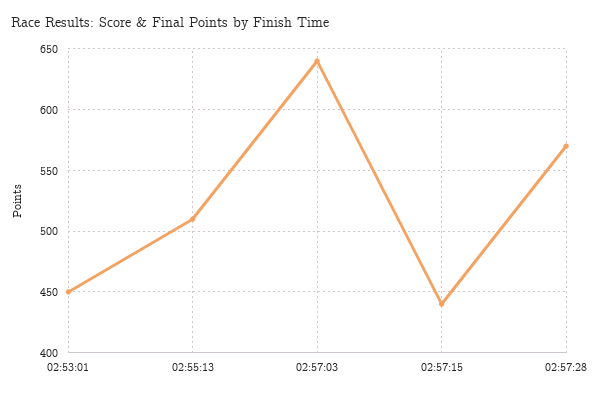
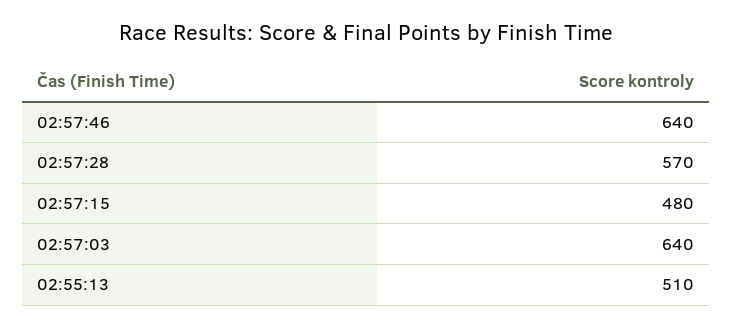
02:53:01: 450 -> none
02:57:15: 440 -> 480
02:57:46: none -> 640

